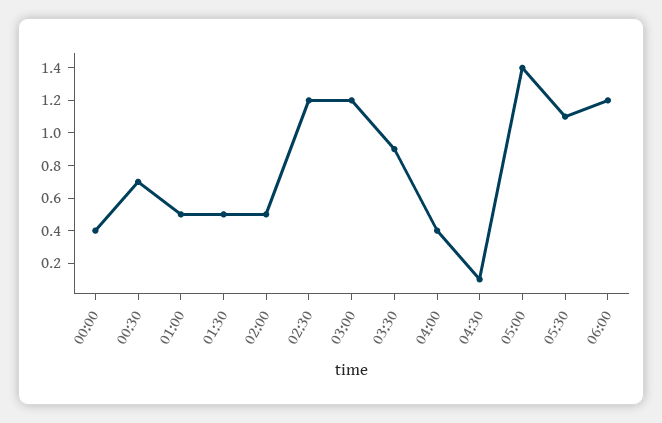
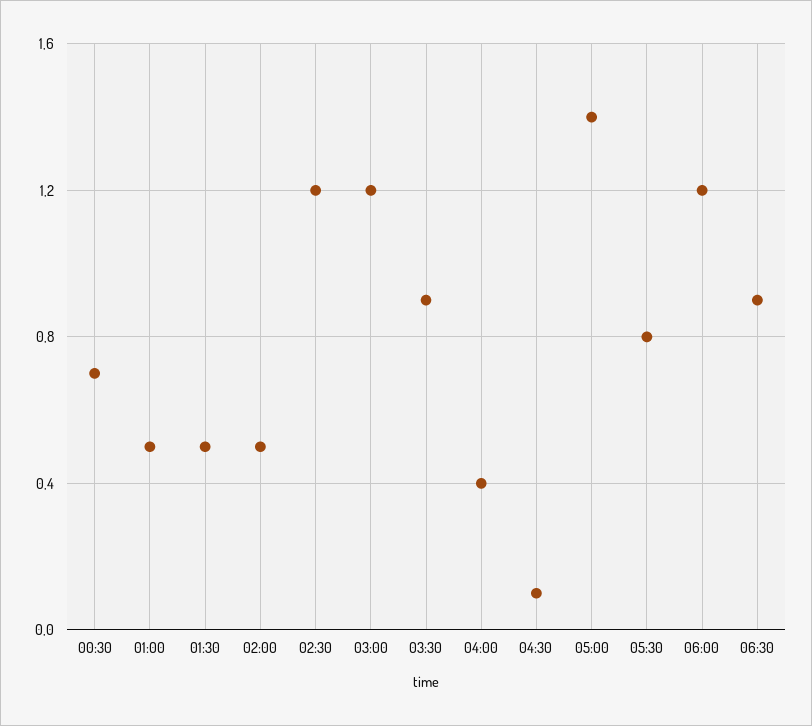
00:00: 0.4 -> none
05:30: 1.1 -> 0.8
06:30: none -> 0.9

